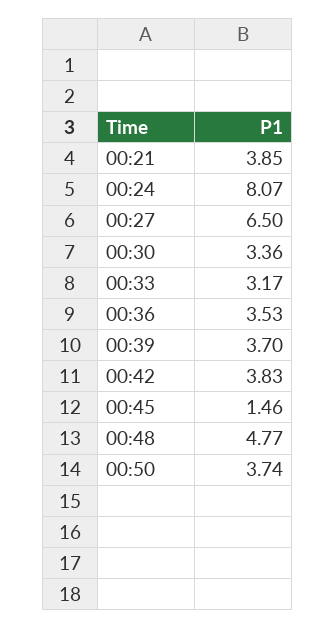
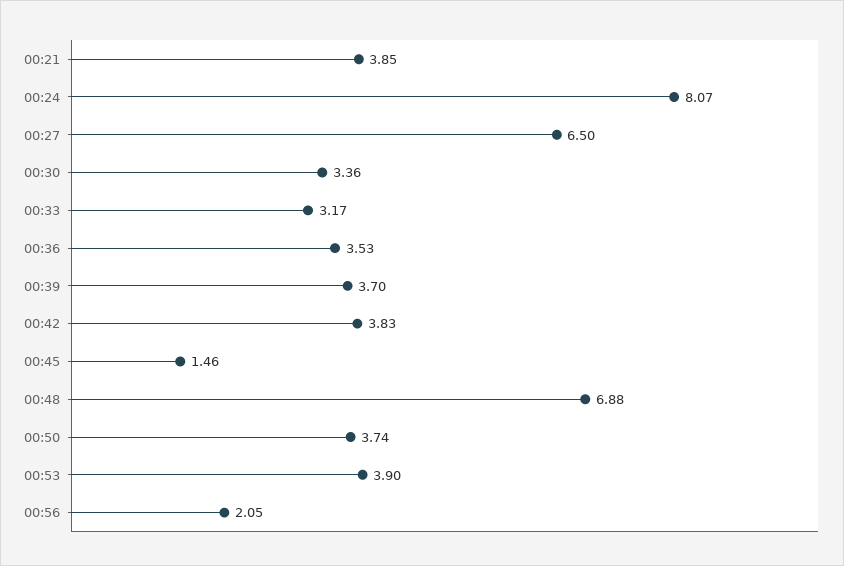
00:48: 4.77 -> 6.88
00:53: none -> 3.9
00:56: none -> 2.05

